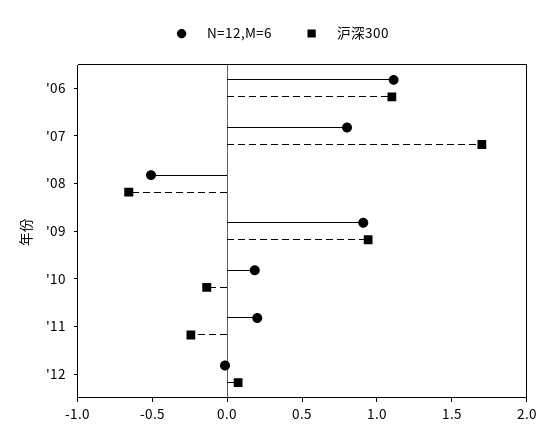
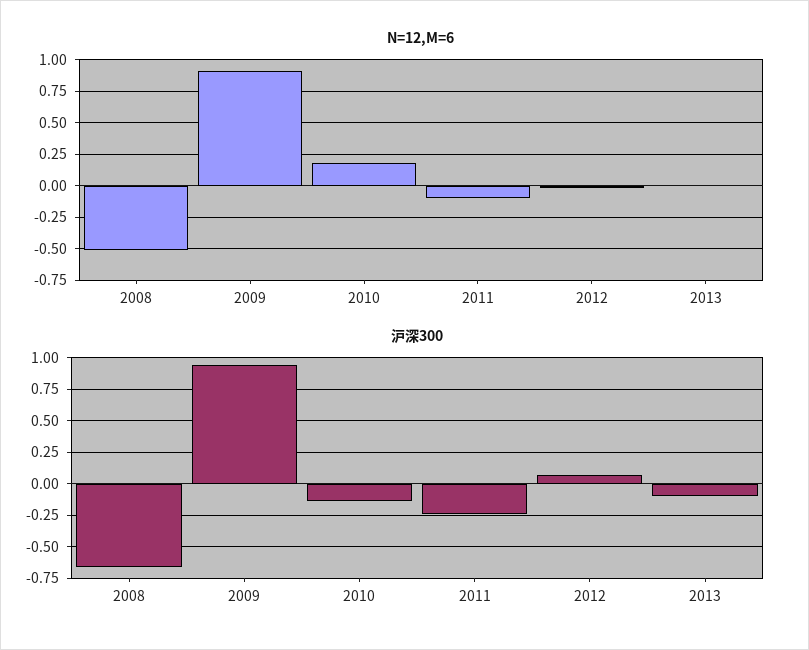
N=12,M=6, '06: 1.1 -> none
沪深300, '06: 1.1 -> none
N=12,M=6, '07: 0.8 -> none
沪深300, '07: 1.7 -> none
N=12,M=6, '11: 0.2 -> -0.1
N=12,M=6, 2013: none -> 0
沪深300, 2013: none -> -0.1

